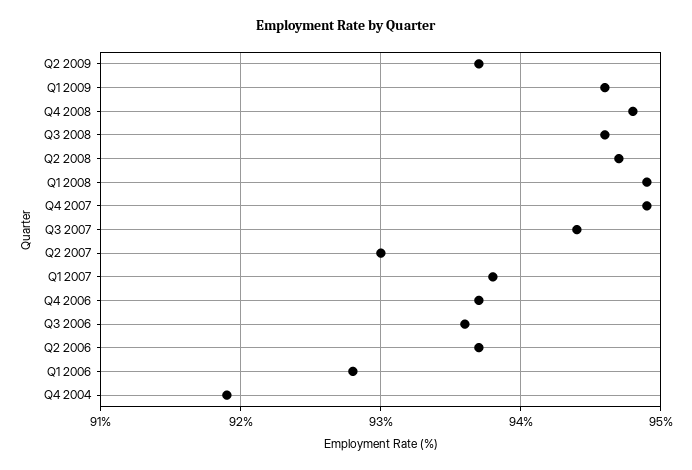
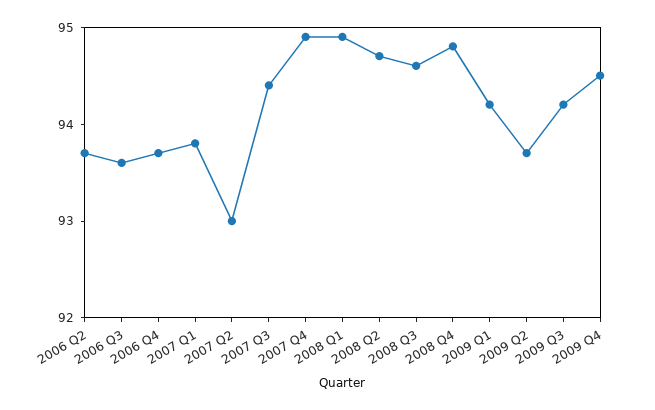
Q1 2009: 94.6 -> 94.2
Q1 2006: 92.8 -> none
Q4 2004: 91.9 -> none
2009 Q3: none -> 94.2
2009 Q4: none -> 94.5

